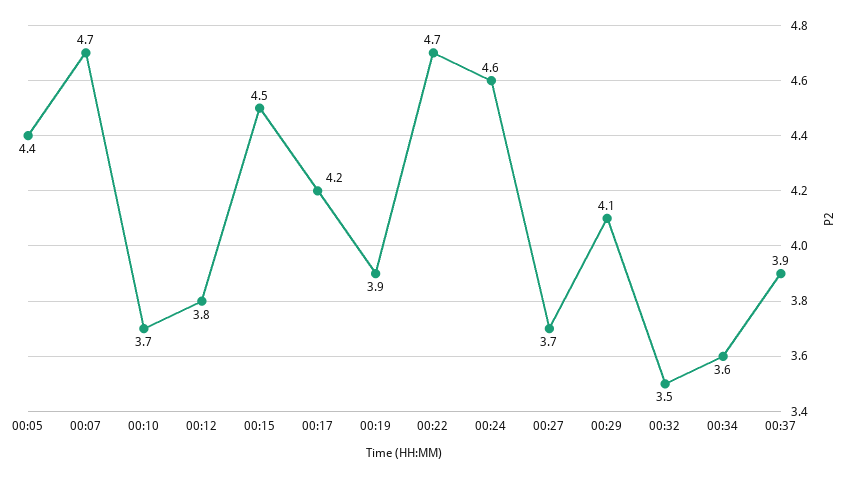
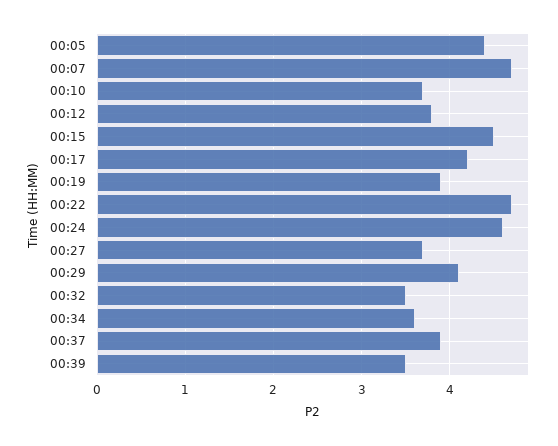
00:39: none -> 3.5

